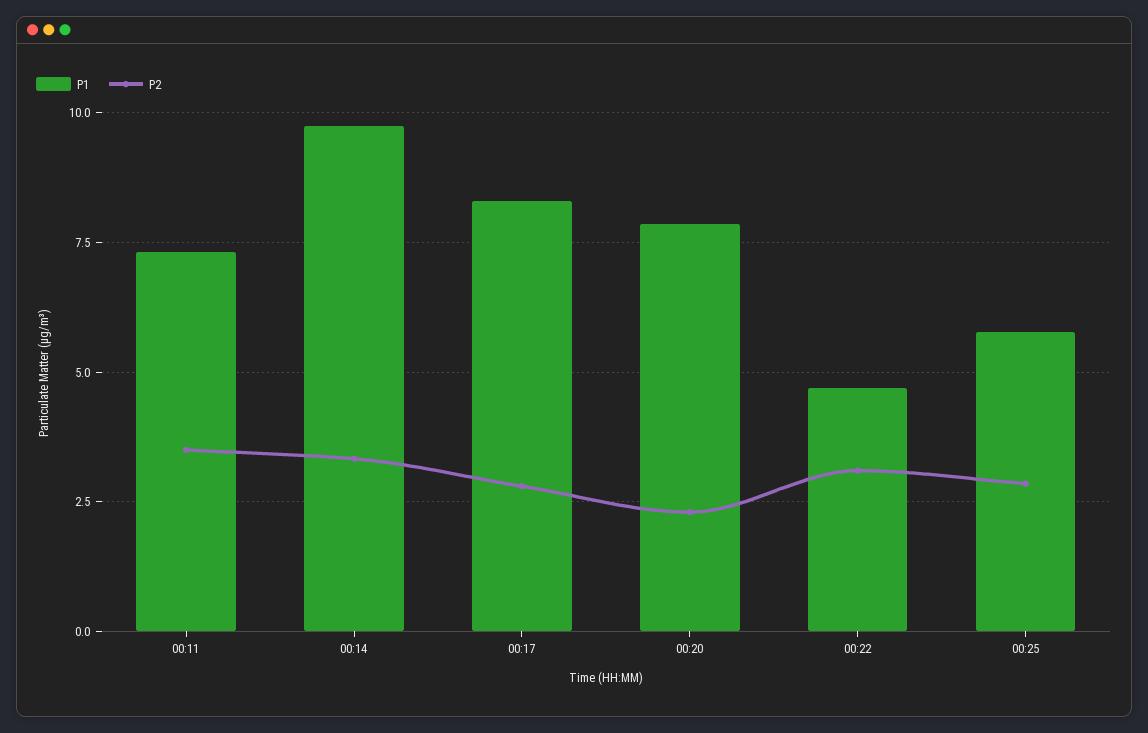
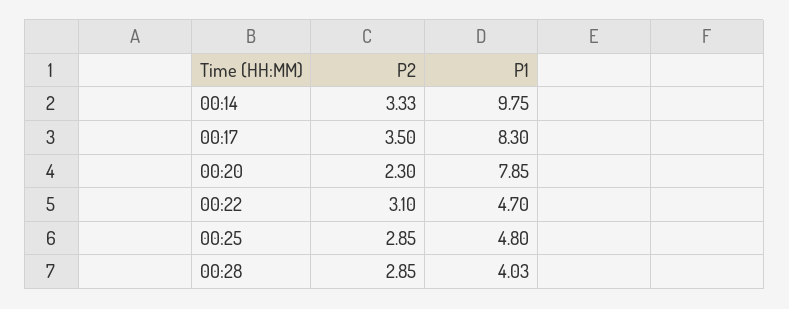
P1, 00:11: 7.25 -> none
P2, 00:11: 3.5 -> none
P2, 00:17: 2.75 -> 3.5
P1, 00:25: 5.75 -> 4.8
P2, 00:28: none -> 2.85
P1, 00:28: none -> 4.03

